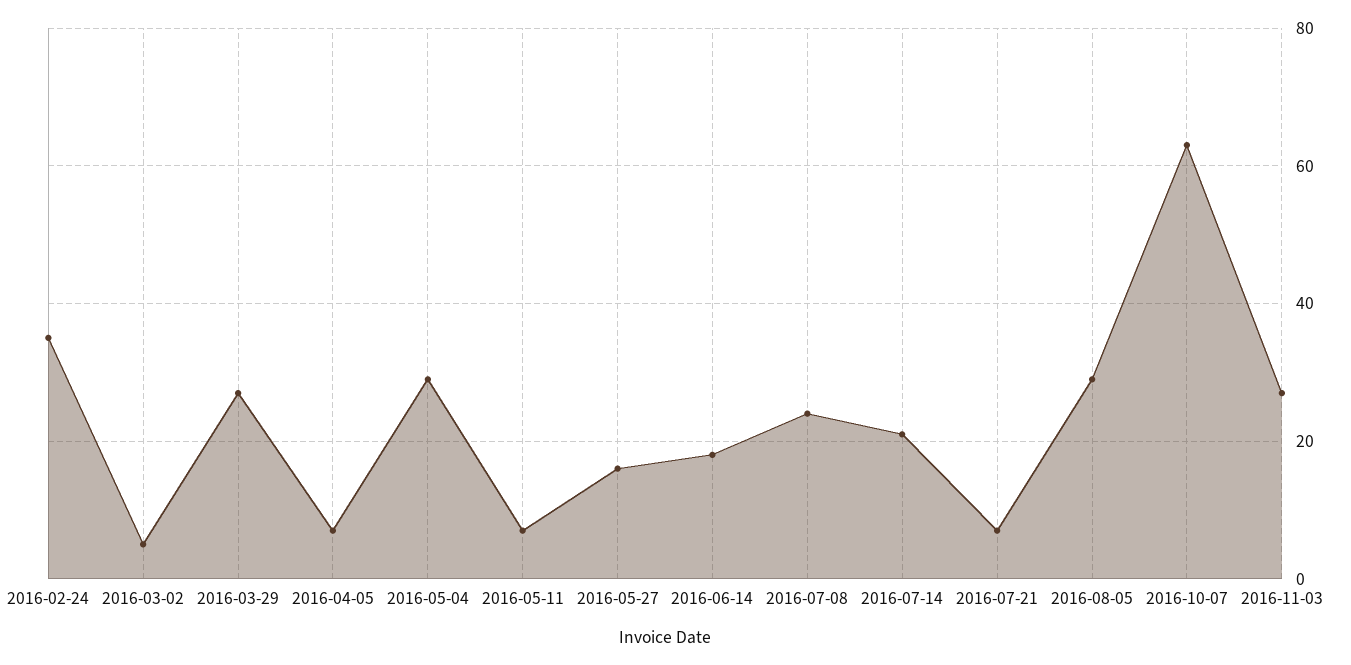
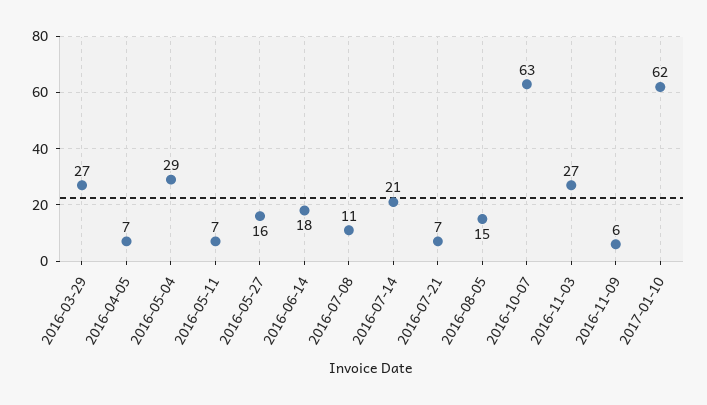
2016-02-24: 35 -> none
2016-03-02: 5 -> none
2016-07-08: 25 -> 11
2016-08-05: 30 -> 15
2016-11-09: none -> 6
2017-01-10: none -> 62

